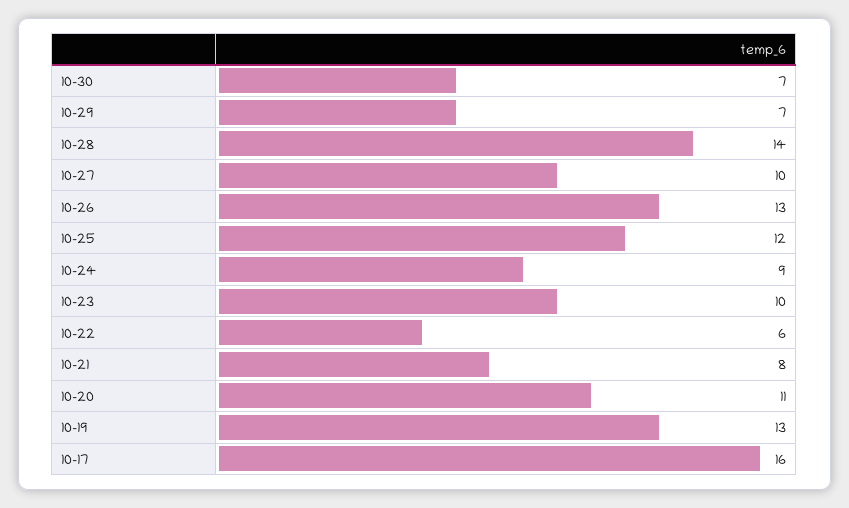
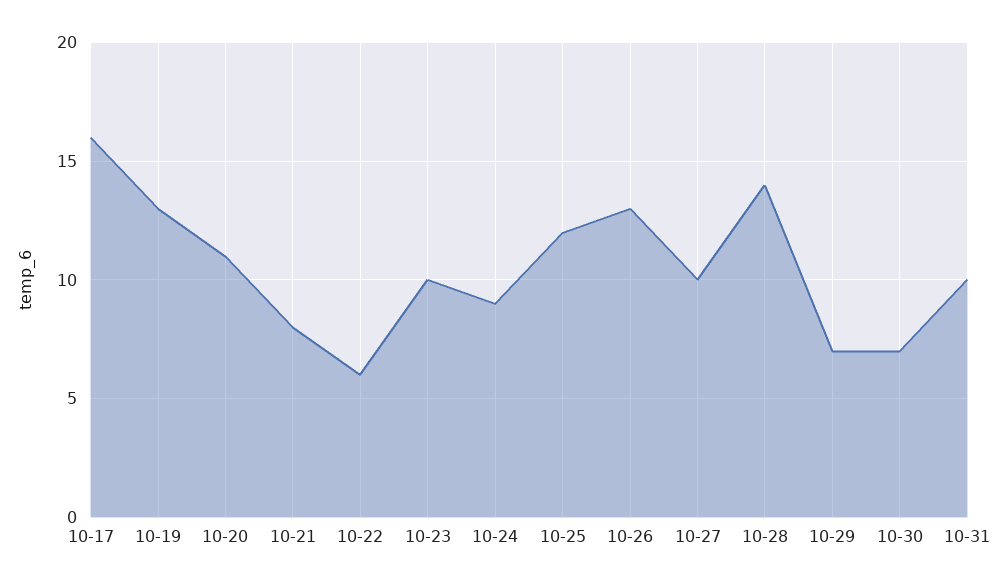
10-31: none -> 10

